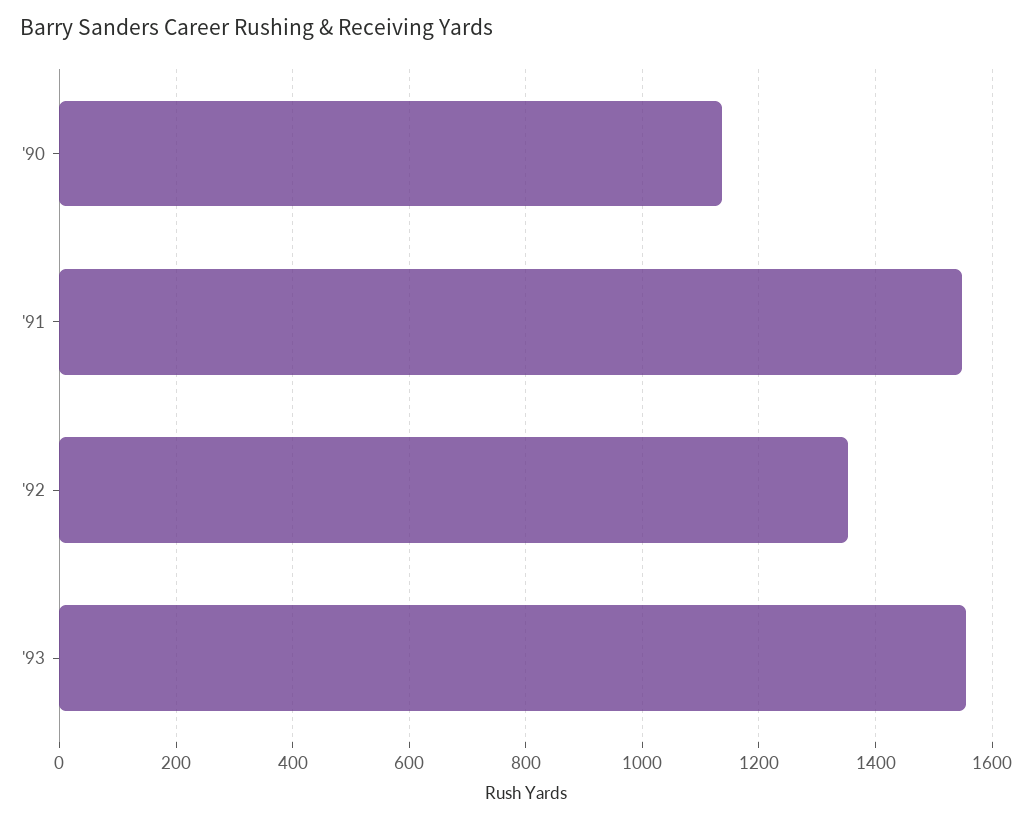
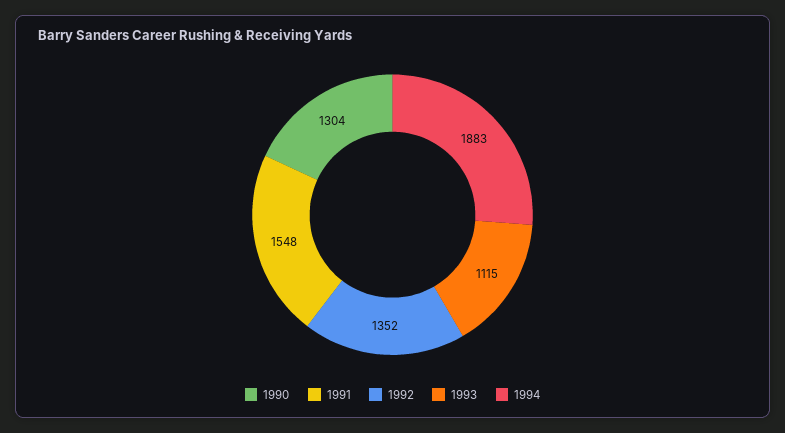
'90: 1140 -> 1304
'93: 1560 -> 1115
1994: none -> 1883

